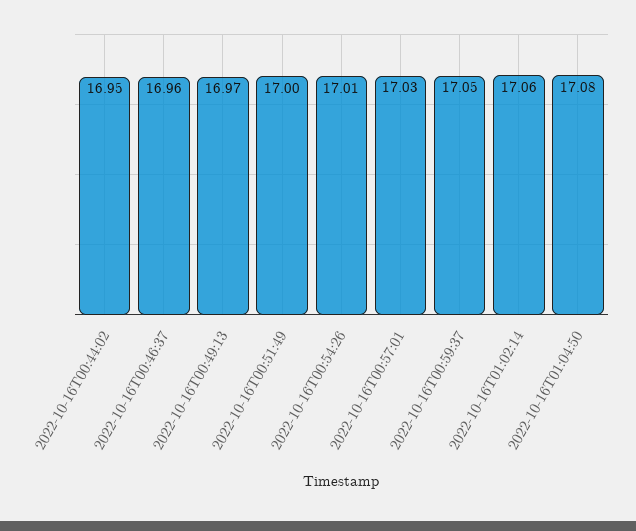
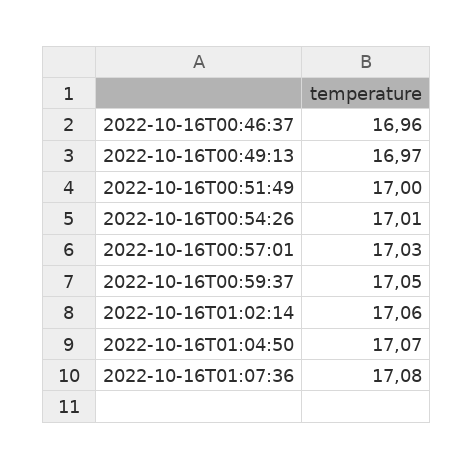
2022-10-16T00:44:02: 16.95 -> none
2022-10-16T01:04:50: 17.08 -> 17.07
2022-10-16T01:07:36: none -> 17.08

